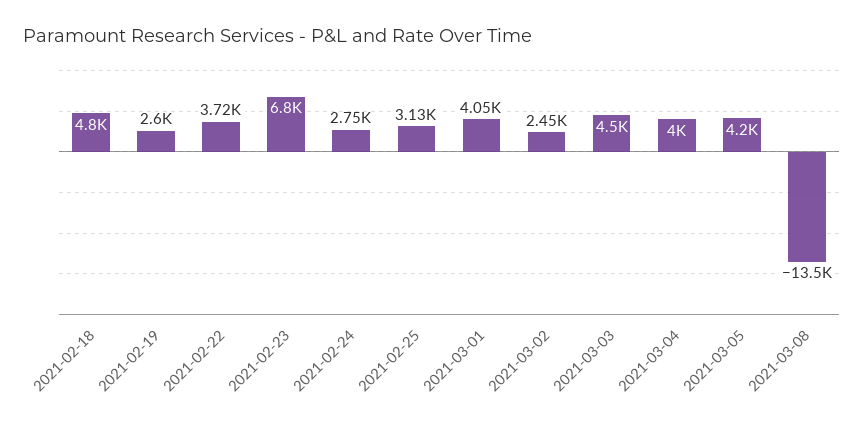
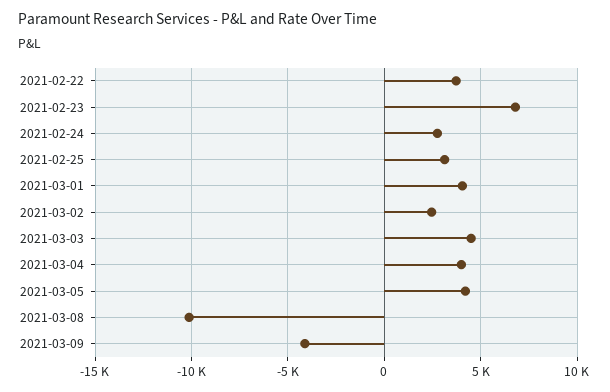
2021-02-18: 4800 -> none
2021-02-19: 2600 -> none
2021-03-08: -13500 -> -10000
2021-03-09: none -> -4000

